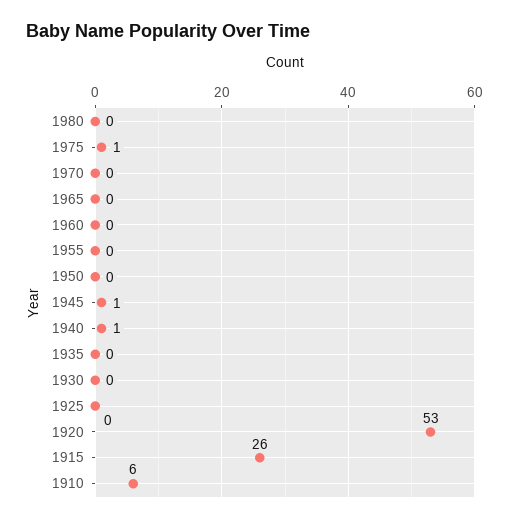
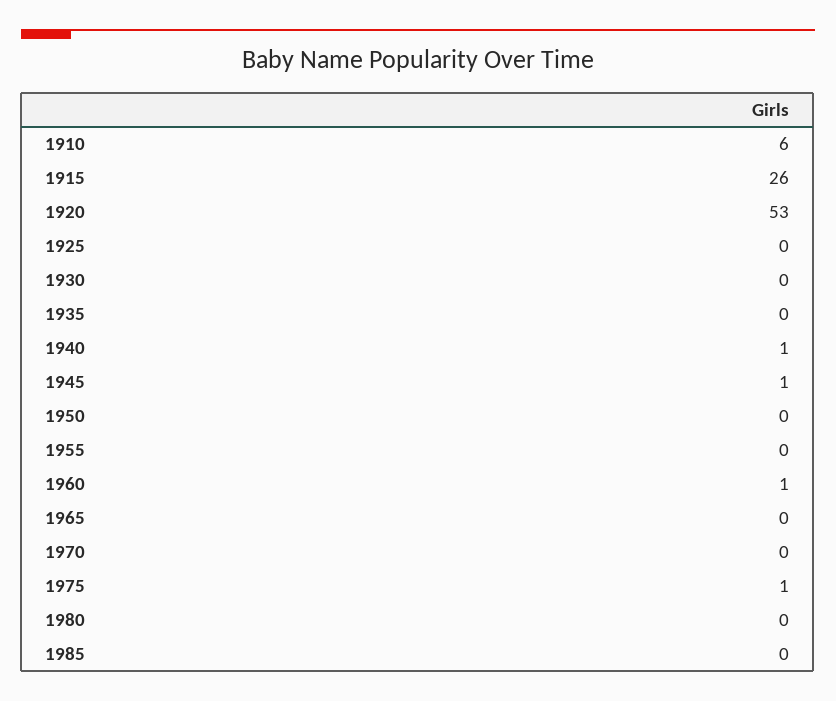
1960: 0 -> 1
1985: none -> 0

